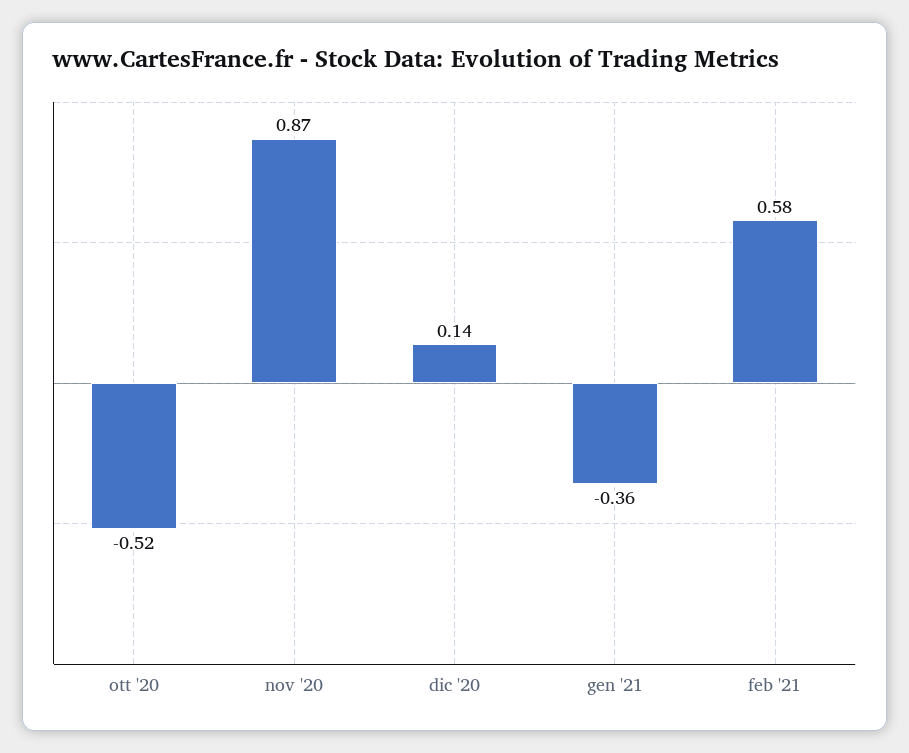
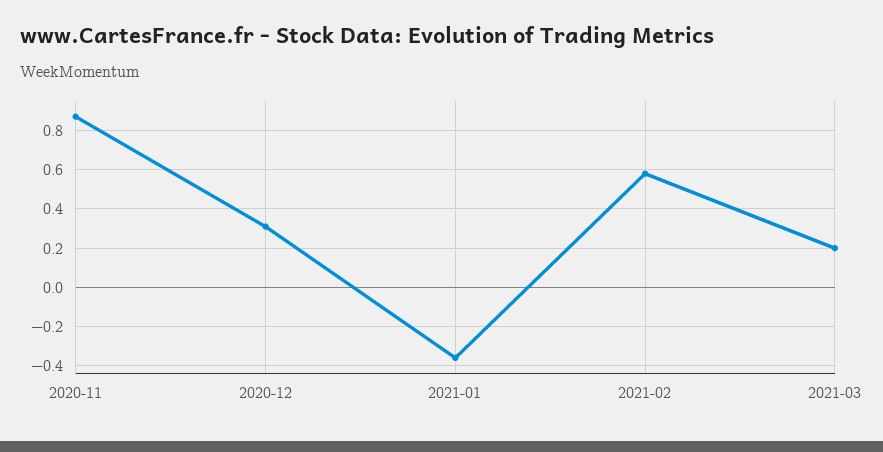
ott '20: -0.52 -> none
dic '20: 0.14 -> 0.3
2021-03: none -> 0.2

